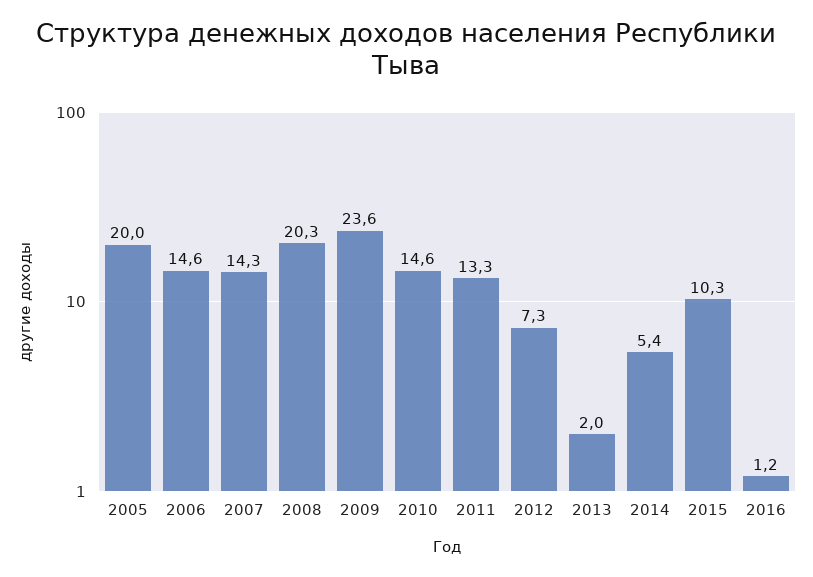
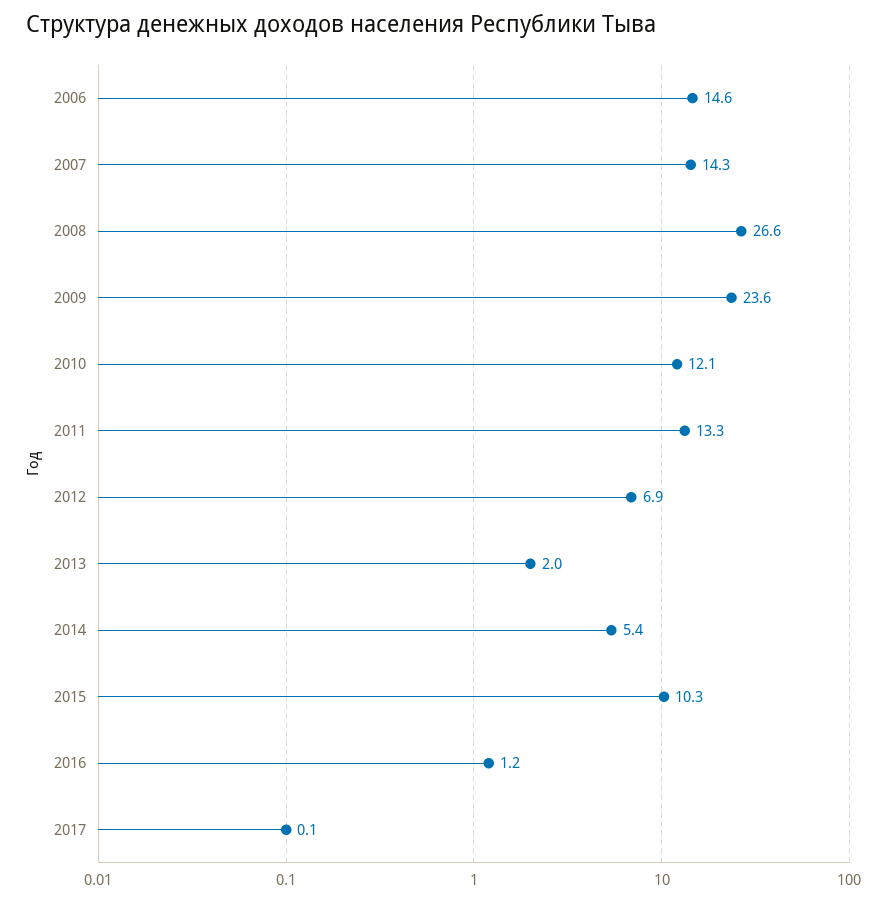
2005: 20 -> none
2008: 20.3 -> 26.6
2010: 14.6 -> 12.1
2012: 7.3 -> 6.9
2017: none -> 0.1

